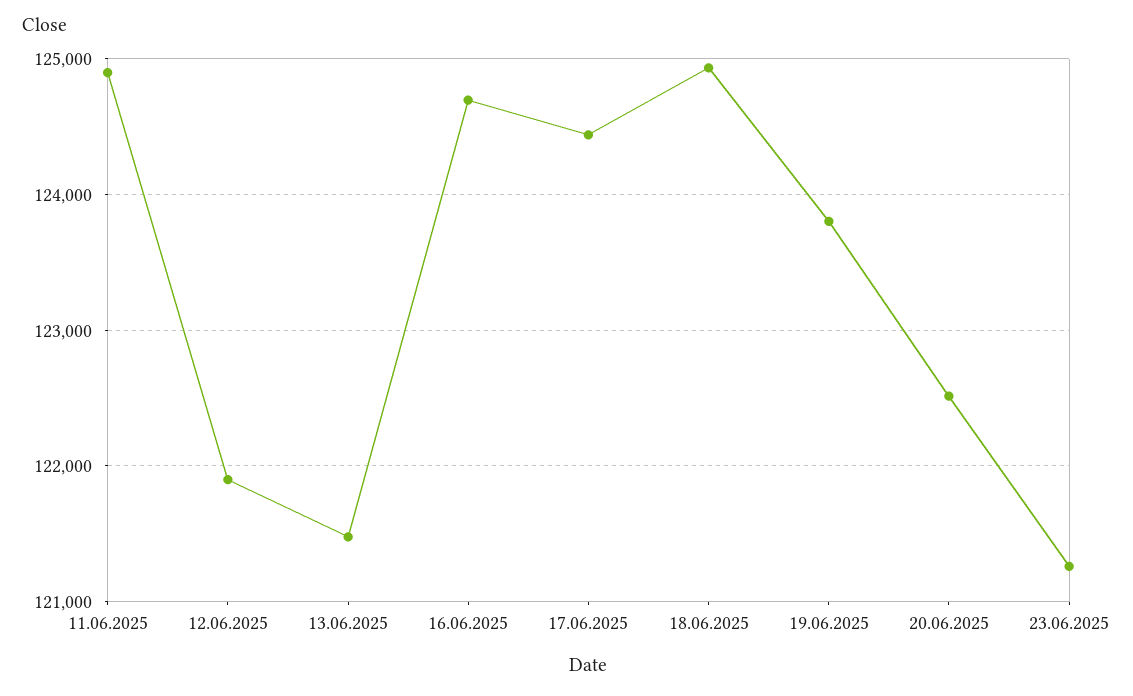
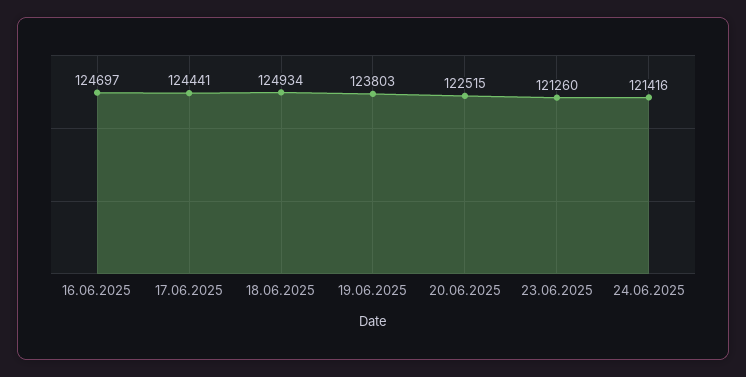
11.06.2025: 124900 -> none
12.06.2025: 121900 -> none
13.06.2025: 121500 -> none
24.06.2025: none -> 121416

